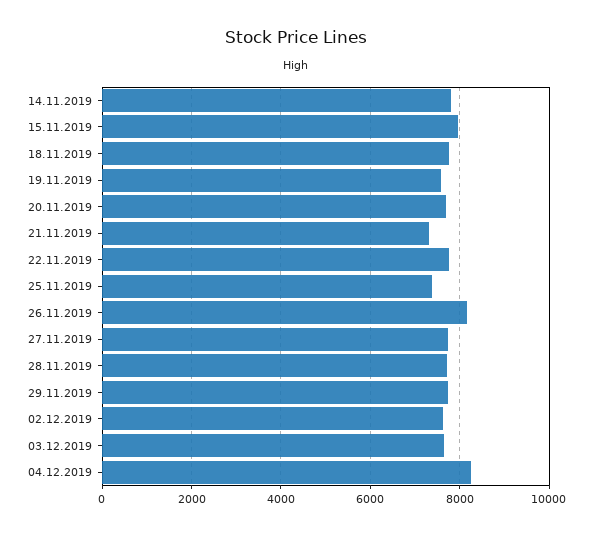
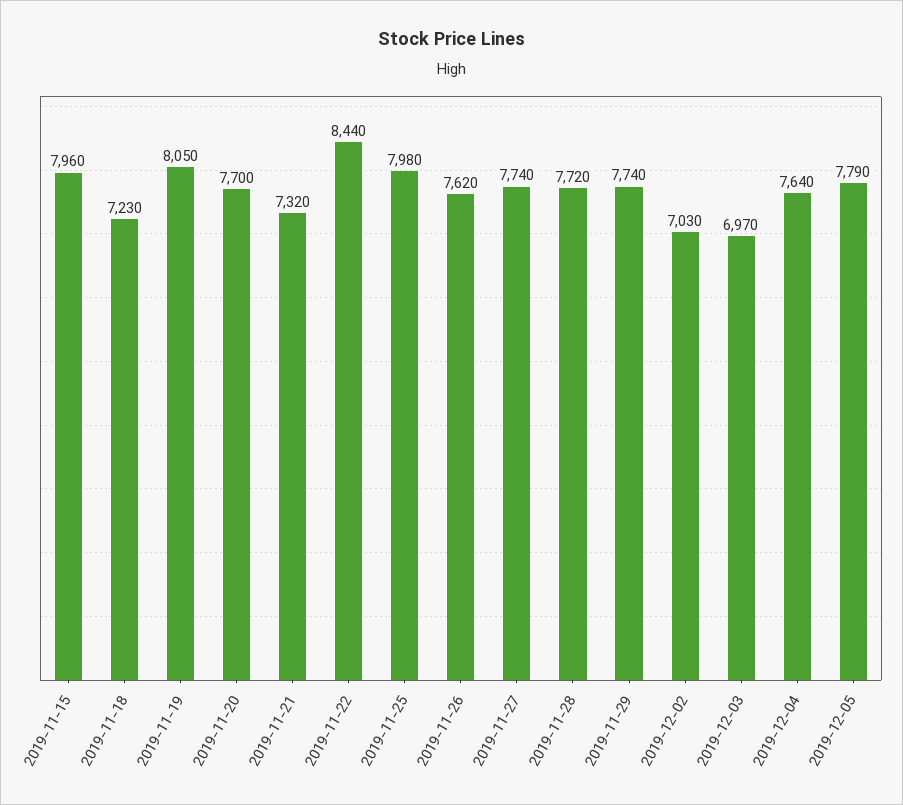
14.11.2019: 7800 -> none
18.11.2019: 7800 -> 7230
19.11.2019: 7600 -> 8050
22.11.2019: 7800 -> 8440
25.11.2019: 7400 -> 7980
26.11.2019: 8200 -> 7620
02.12.2019: 7600 -> 7030
03.12.2019: 7600 -> 6970
04.12.2019: 8200 -> 7640
2019-12-05: none -> 7790

